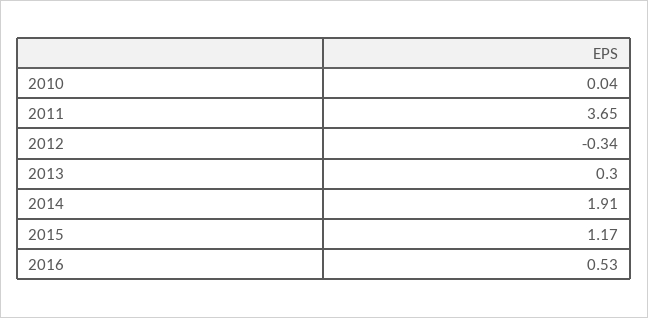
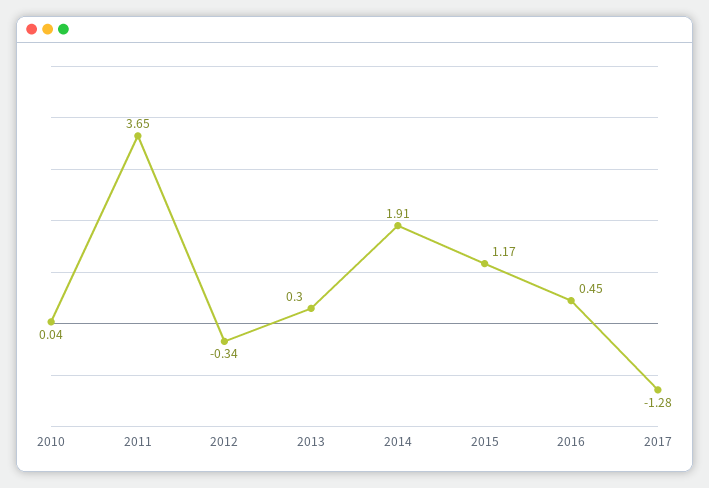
2016: 0.53 -> 0.45
2017: none -> -1.28

